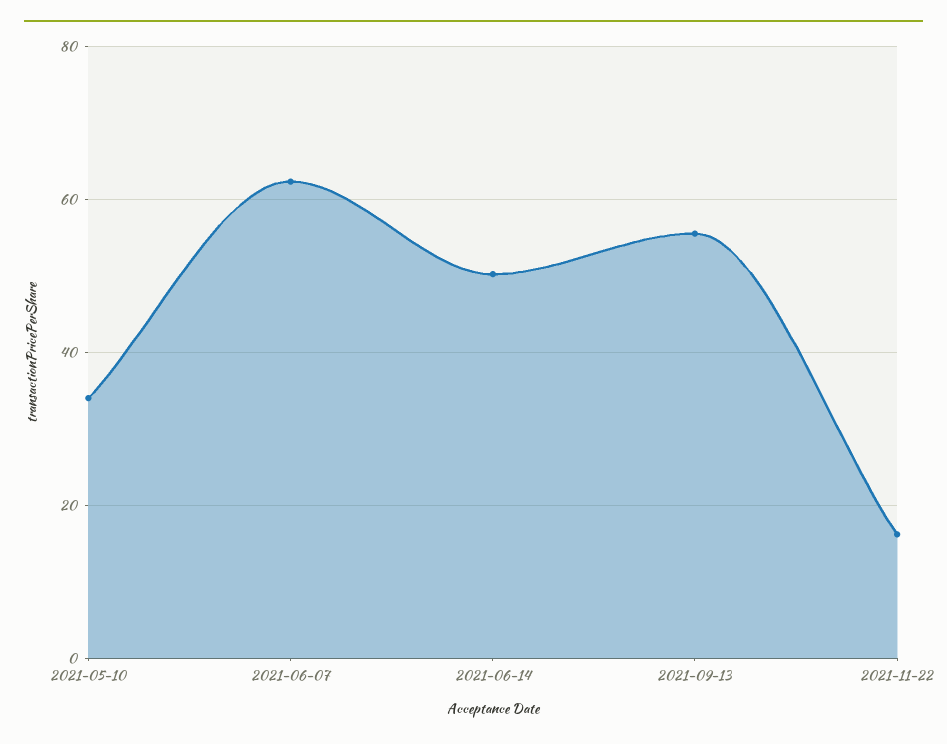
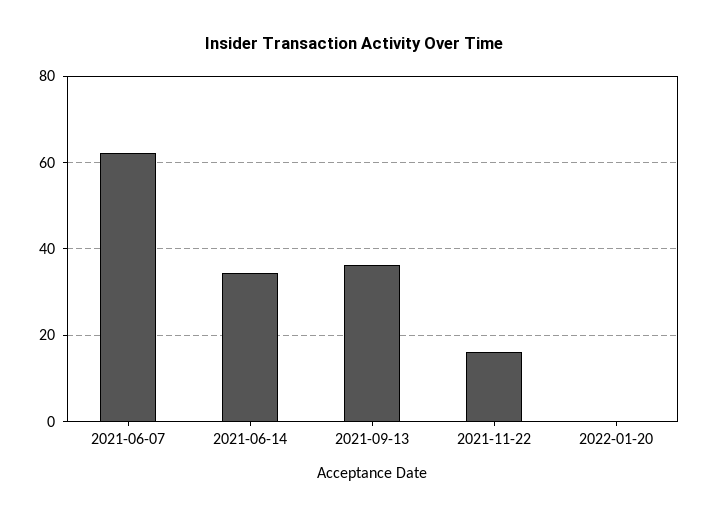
2021-05-10: 34 -> none
2021-06-14: 50 -> 34
2021-09-13: 56 -> 36
2022-01-20: none -> 0

